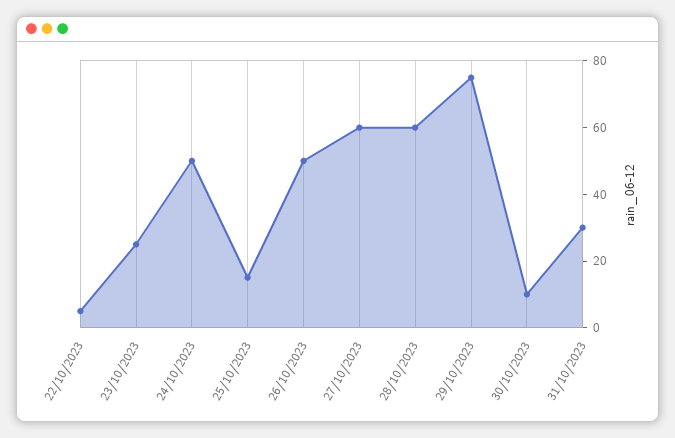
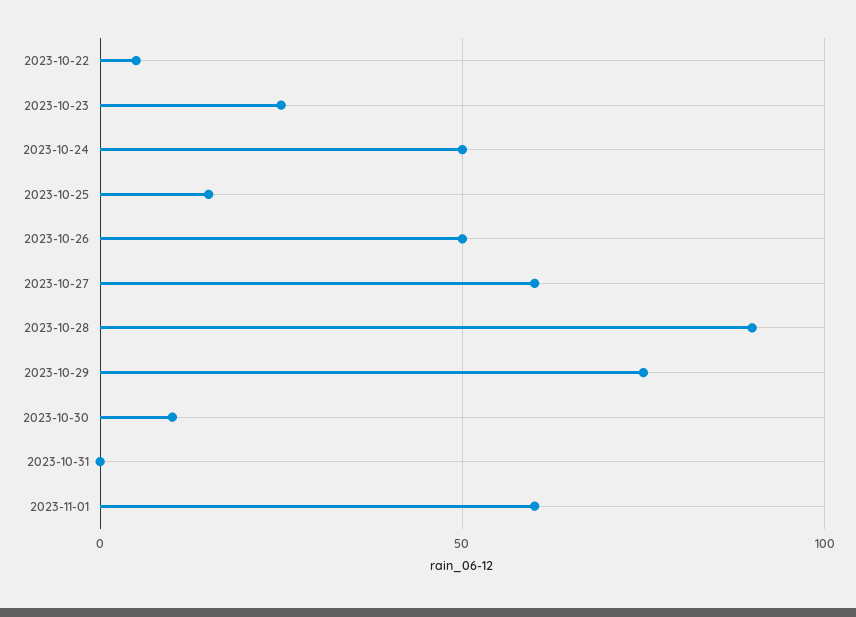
28/10/2023: 60 -> 90
31/10/2023: 30 -> 0
2023-11-01: none -> 60

